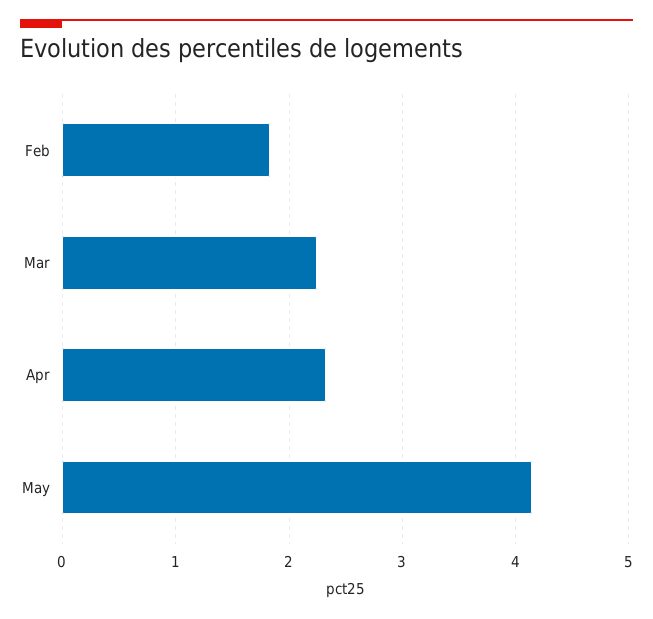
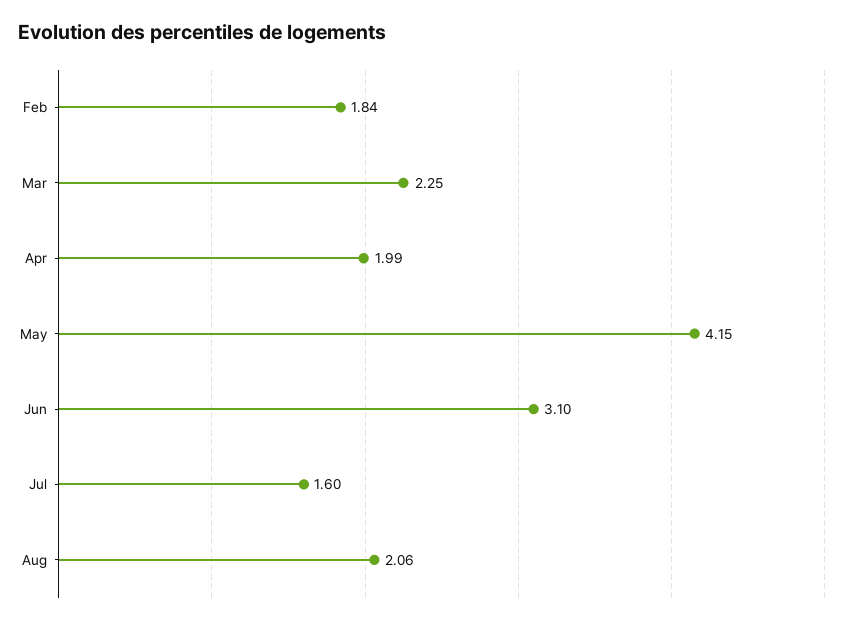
Apr: 2.3 -> 1.99
Jun: none -> 3.1
Jul: none -> 1.6
Aug: none -> 2.06

